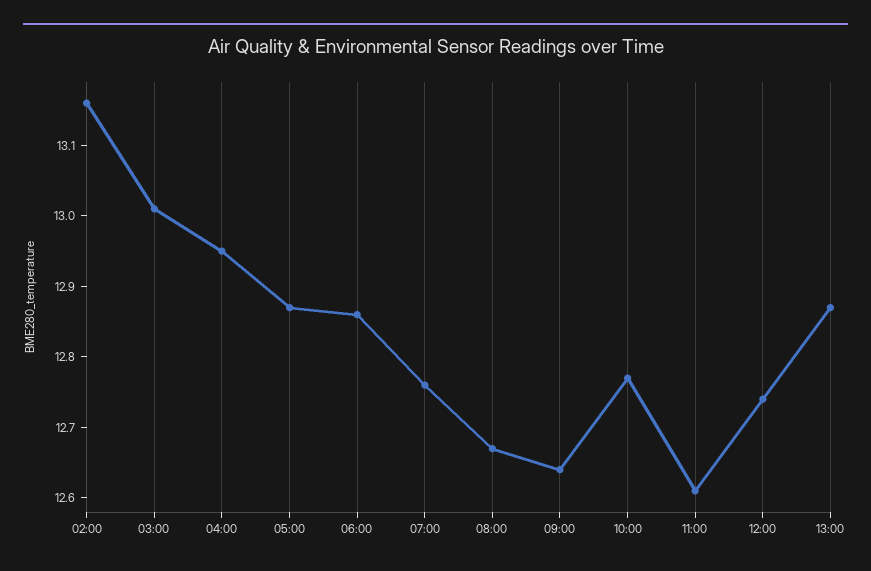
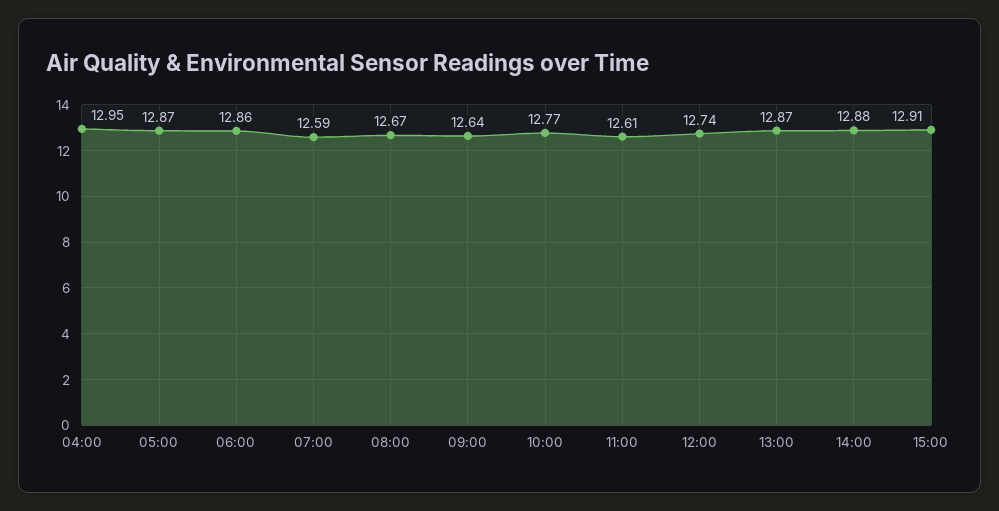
02:00: 13.15 -> none
03:00: 13 -> none
07:00: 12.75 -> 12.59
14:00: none -> 12.88
15:00: none -> 12.91

